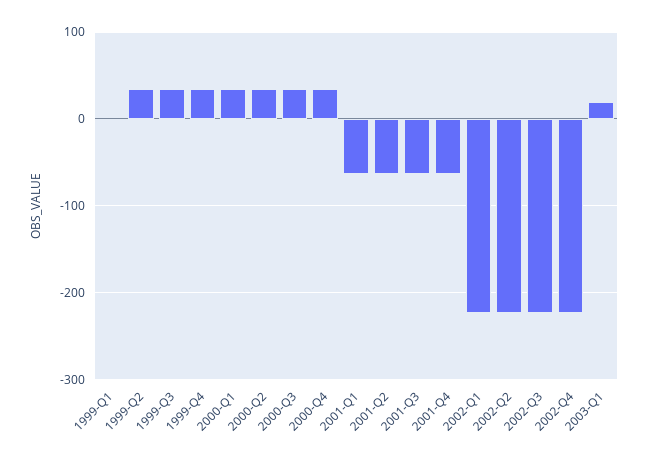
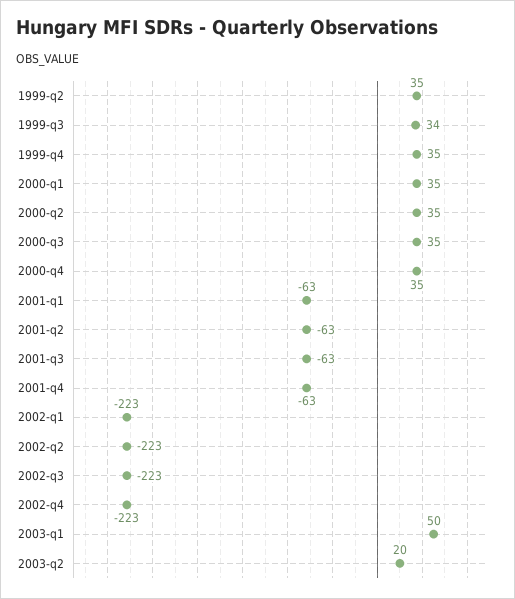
1999-Q1: 0 -> none
2003-Q1: 20 -> 50
2003-q2: none -> 20

